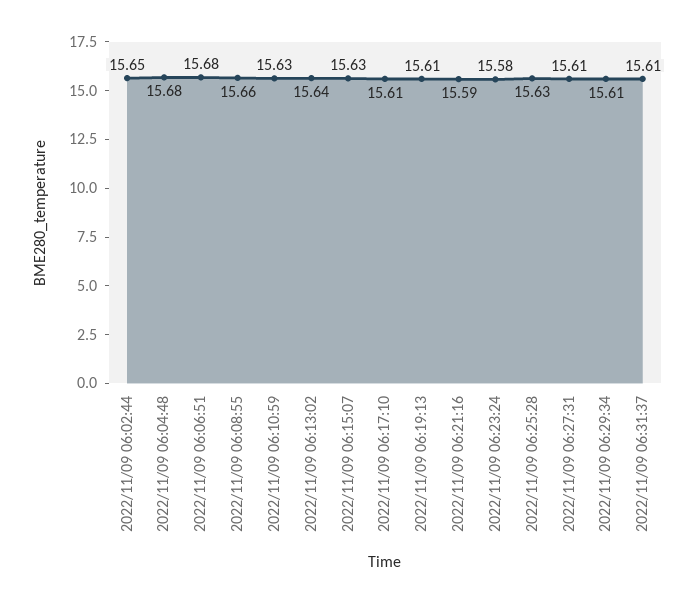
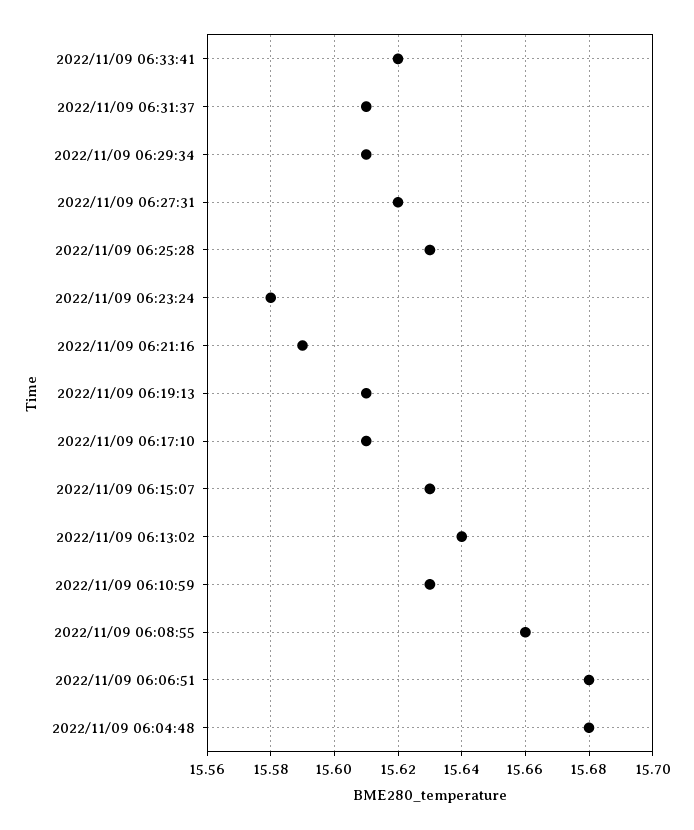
2022/11/09 06:02:44: 15.65 -> none
2022/11/09 06:27:31: 15.61 -> 15.62
2022/11/09 06:33:41: none -> 15.62

